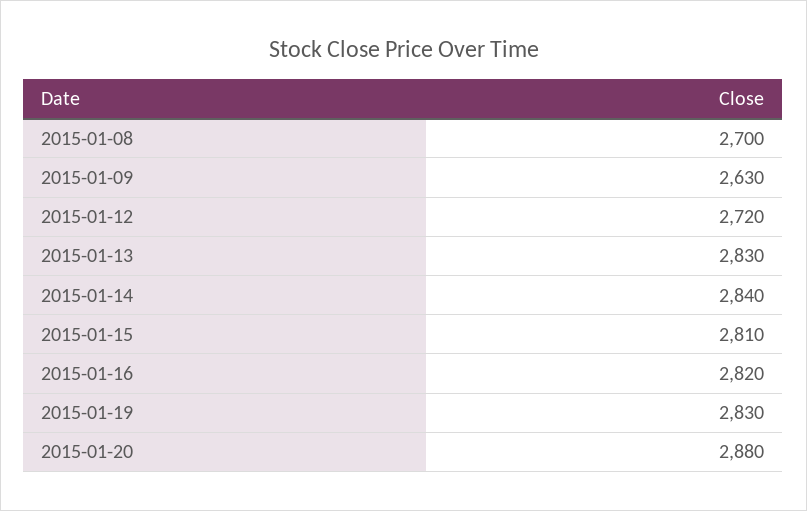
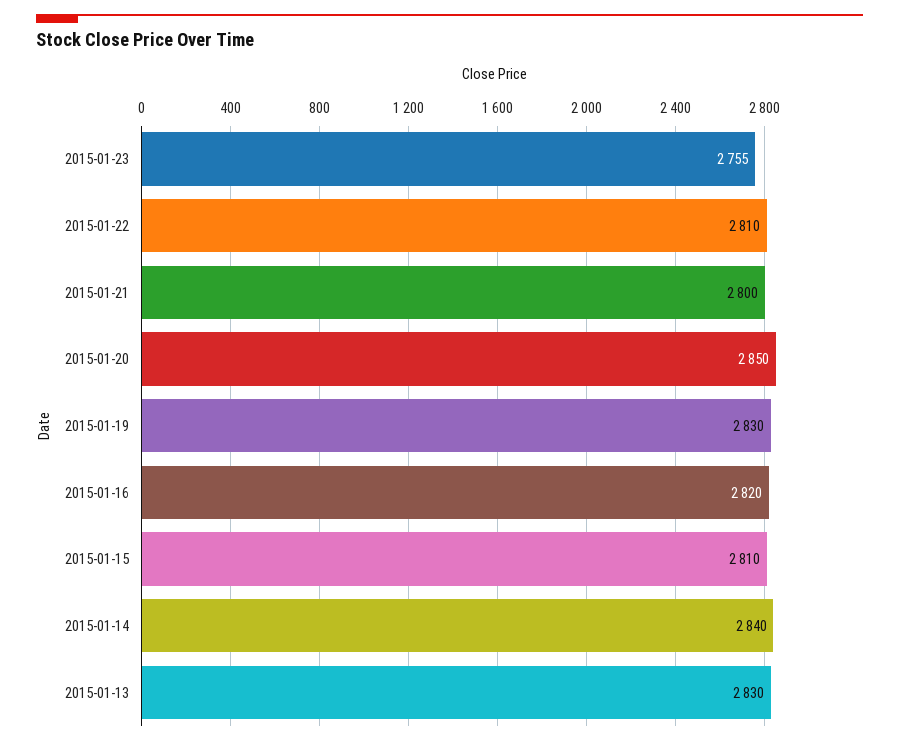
2015-01-08: 2700 -> none
2015-01-09: 2630 -> none
2015-01-12: 2720 -> none
2015-01-20: 2880 -> 2850
2015-01-23: none -> 2755
2015-01-22: none -> 2810
2015-01-21: none -> 2800

